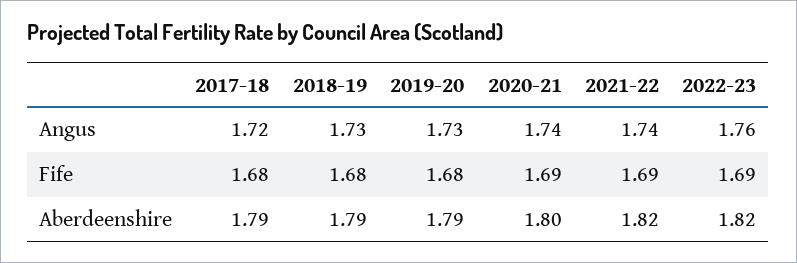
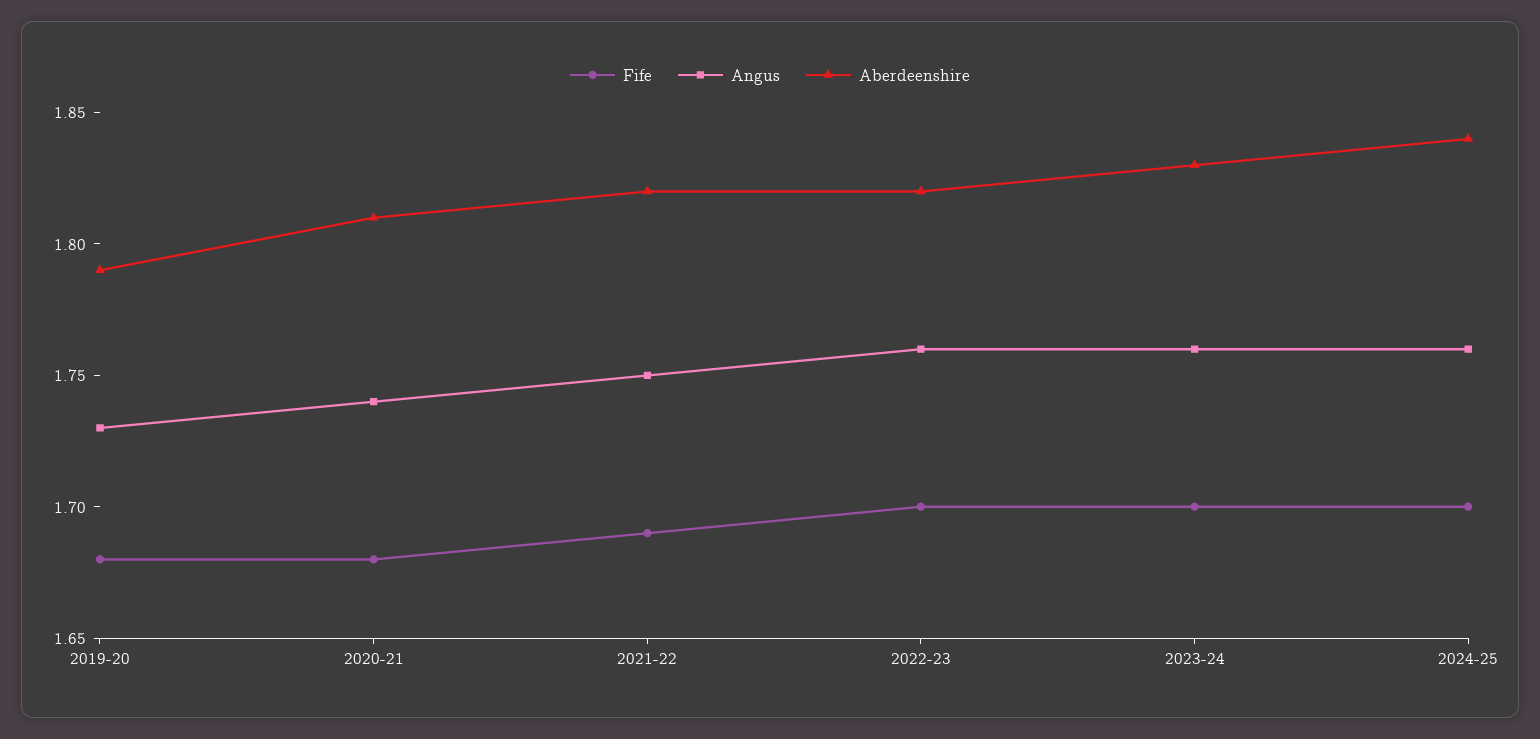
Angus, 2017-18: 1.72 -> none
Angus, 2018-19: 1.73 -> none
Angus, 2021-22: 1.74 -> 1.75
Fife, 2017-18: 1.68 -> none
Fife, 2018-19: 1.68 -> none
Fife, 2020-21: 1.69 -> 1.68
Fife, 2022-23: 1.69 -> 1.7
Aberdeenshire, 2017-18: 1.79 -> none
Aberdeenshire, 2018-19: 1.79 -> none
Aberdeenshire, 2020-21: 1.8 -> 1.81
Fife, 2023-24: none -> 1.7
Angus, 2023-24: none -> 1.76
Aberdeenshire, 2023-24: none -> 1.83
Fife, 2024-25: none -> 1.7
Angus, 2024-25: none -> 1.76
Aberdeenshire, 2024-25: none -> 1.84

